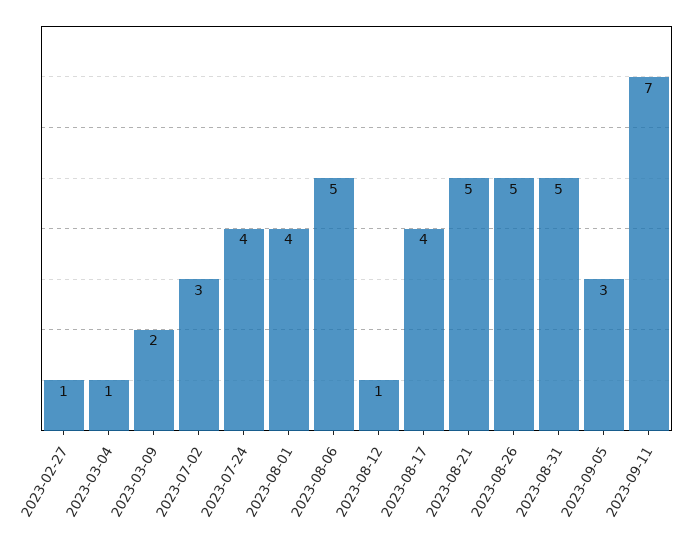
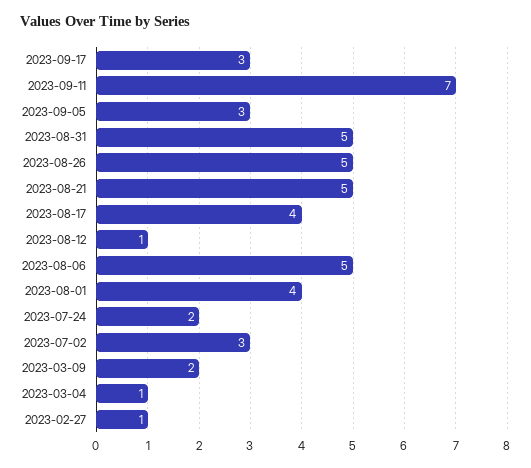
2023-07-24: 4 -> 2
2023-09-17: none -> 3

